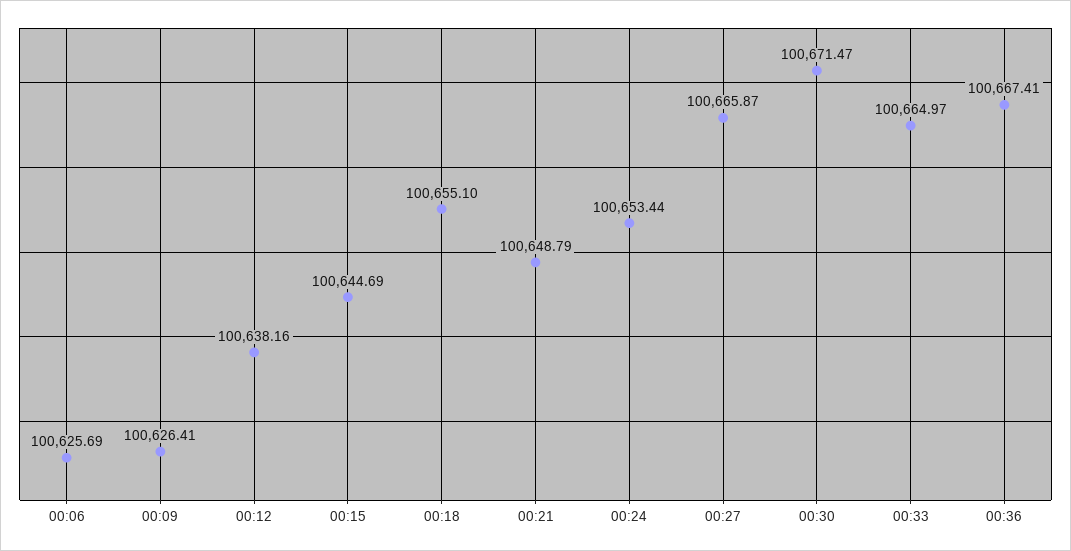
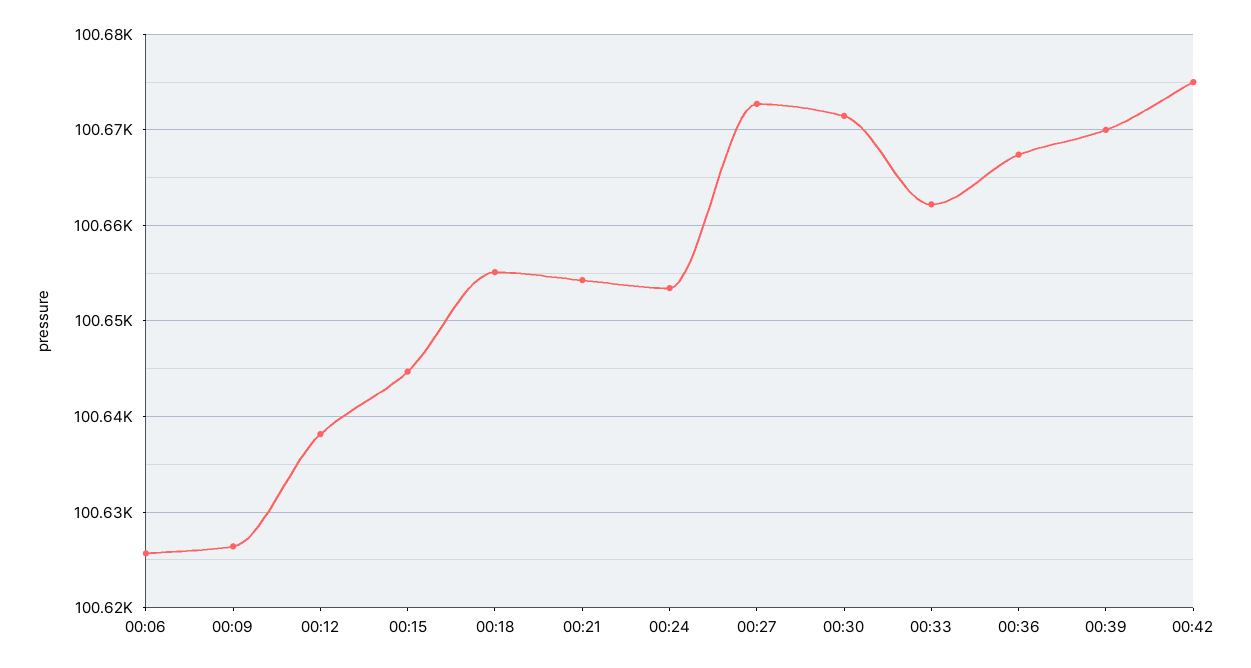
00:21: 100648.79 -> 100654
00:27: 100665.87 -> 100673
00:33: 100664.97 -> 100662
00:39: none -> 100670
00:42: none -> 100675

